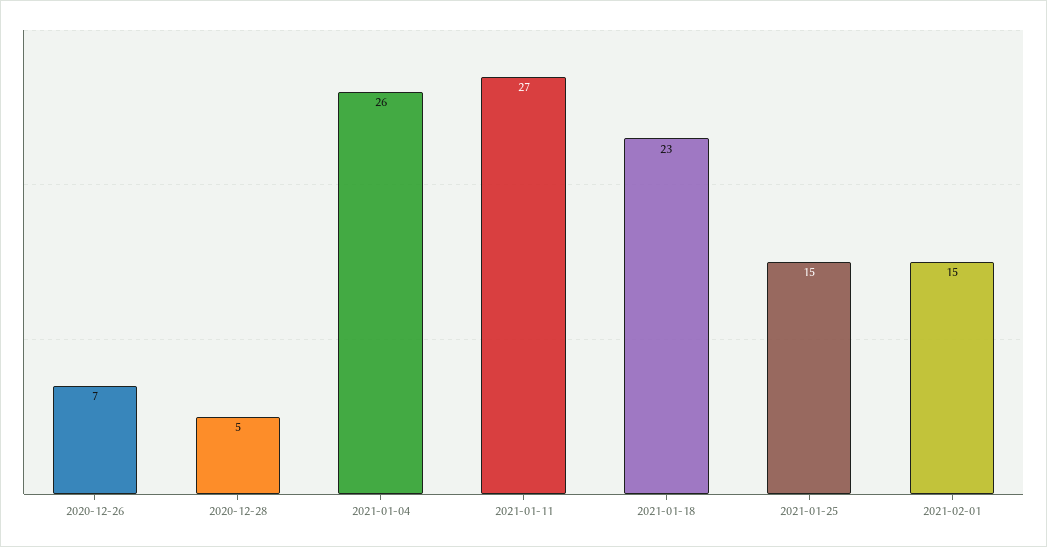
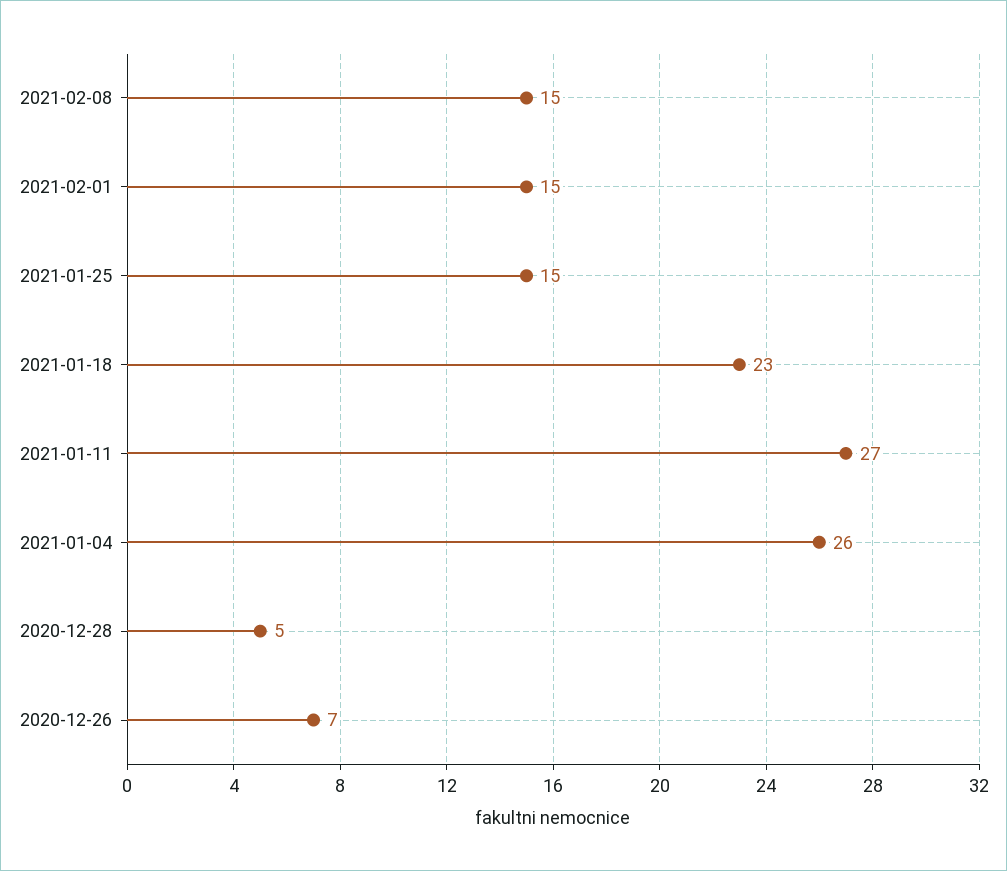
2021-02-08: none -> 15

